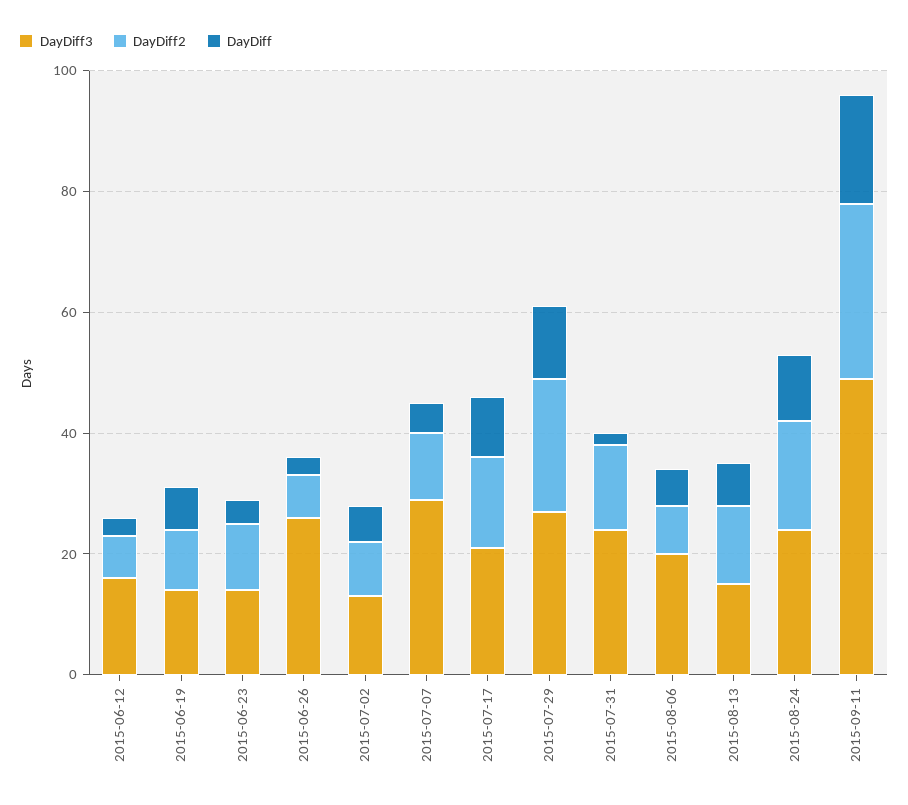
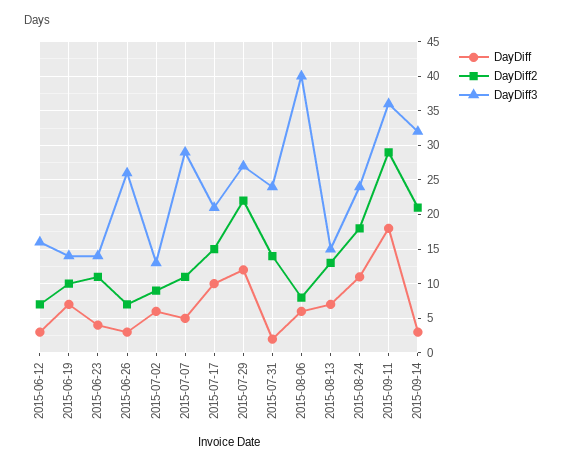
DayDiff3, 2015-08-06: 20 -> 40
DayDiff3, 2015-09-11: 50 -> 36
DayDiff, 2015-09-14: none -> 3
DayDiff2, 2015-09-14: none -> 21
DayDiff3, 2015-09-14: none -> 32

